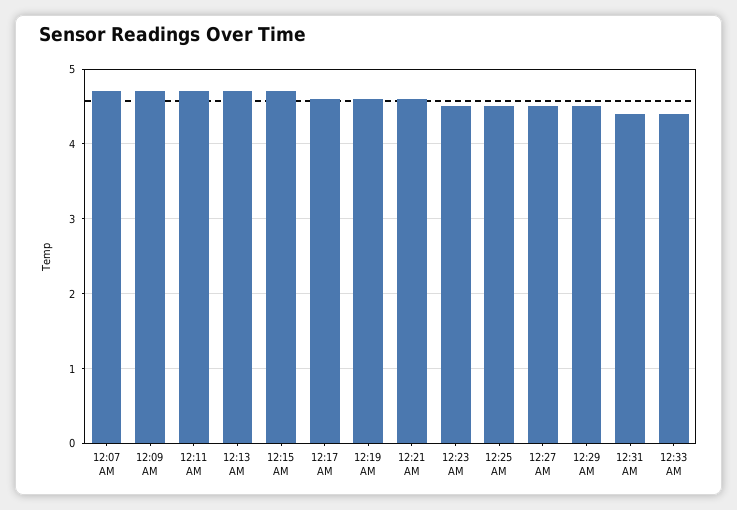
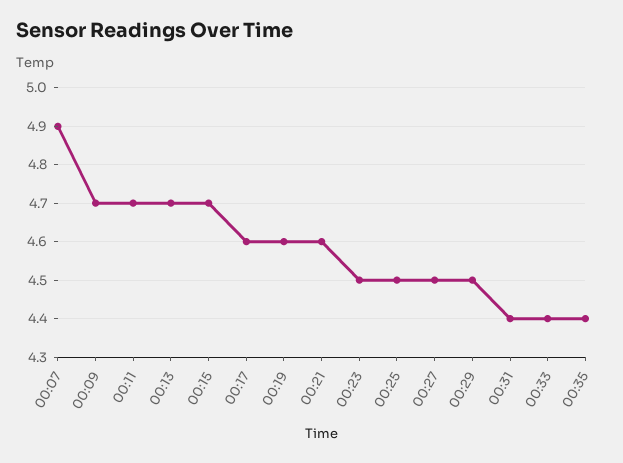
12:07 AM: 4.7 -> 4.9
00:35: none -> 4.4

